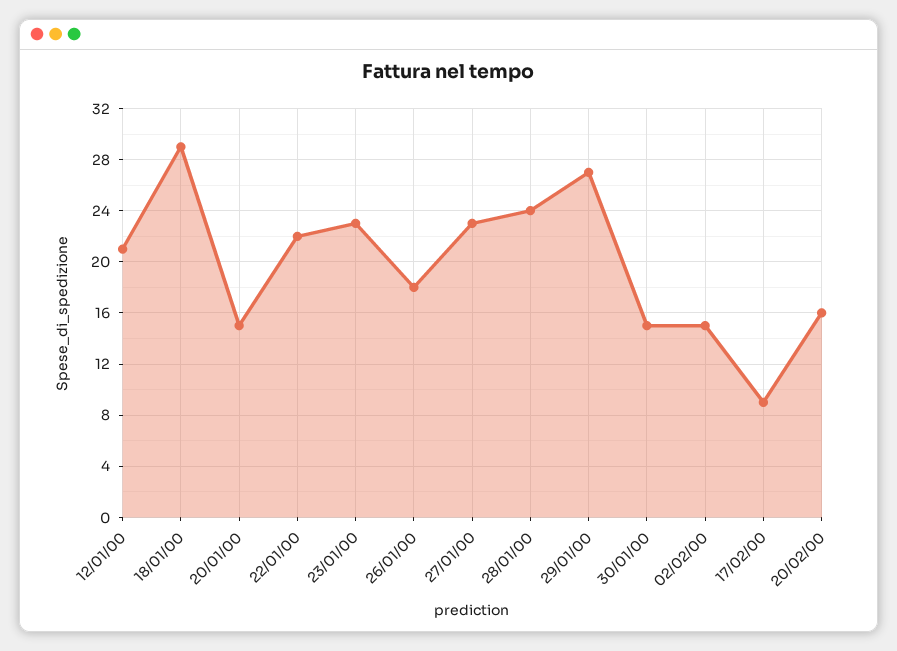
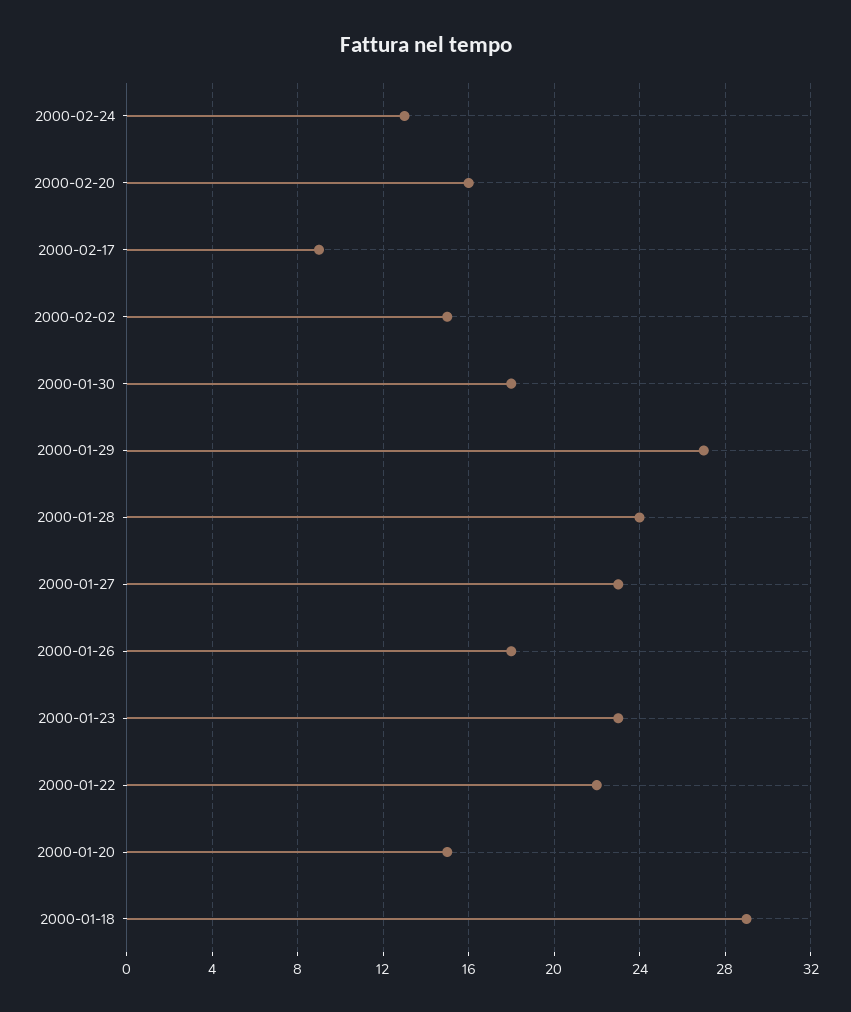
12/01/00: 21 -> none
30/01/00: 15 -> 18
2000-02-24: none -> 13

